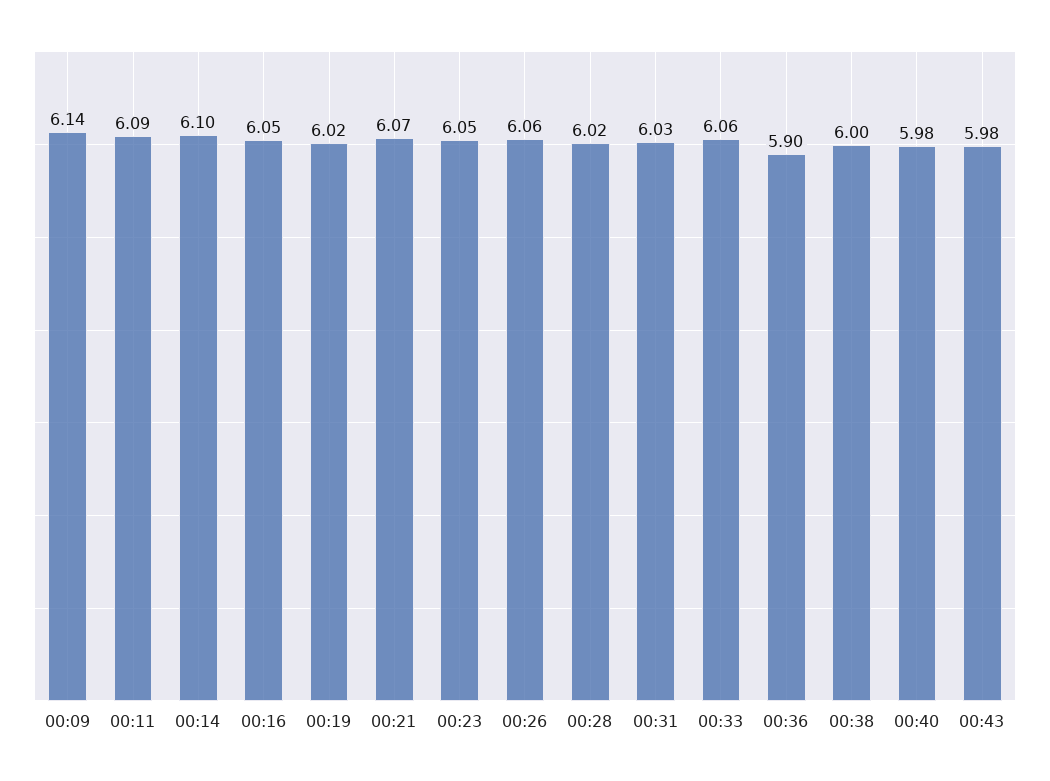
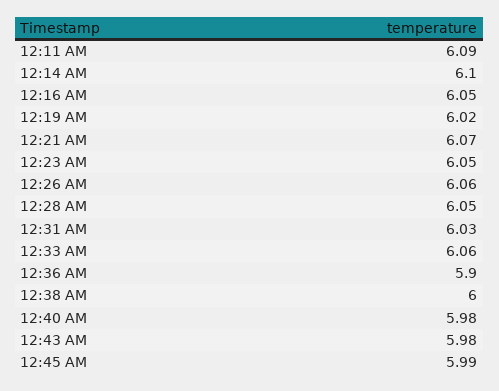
00:09: 6.14 -> none
00:28: 6.02 -> 6.05
12:45 AM: none -> 5.99

